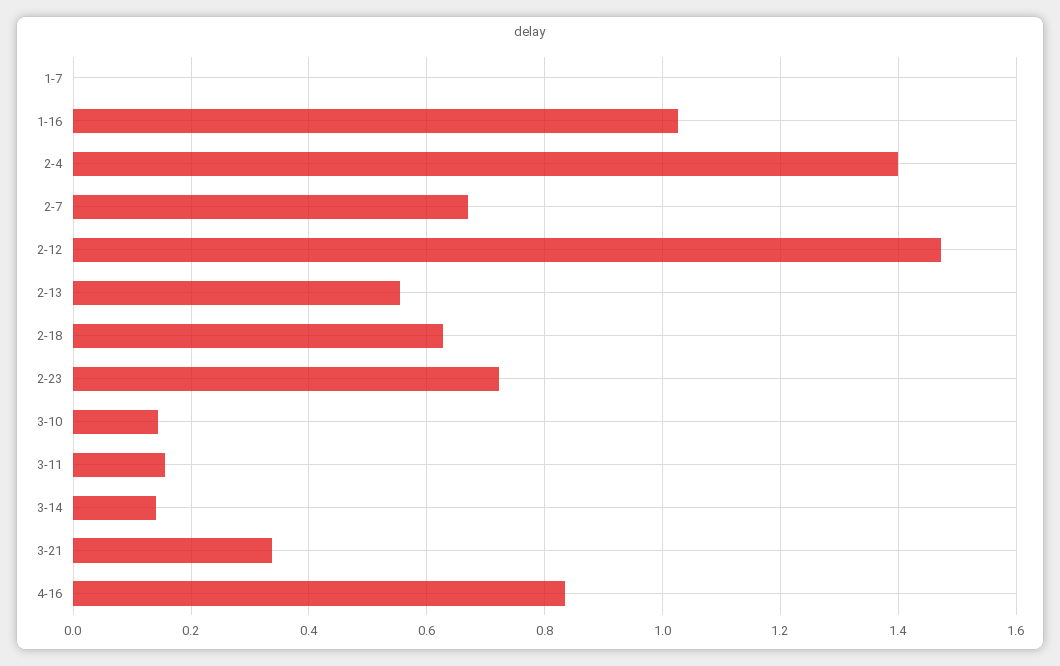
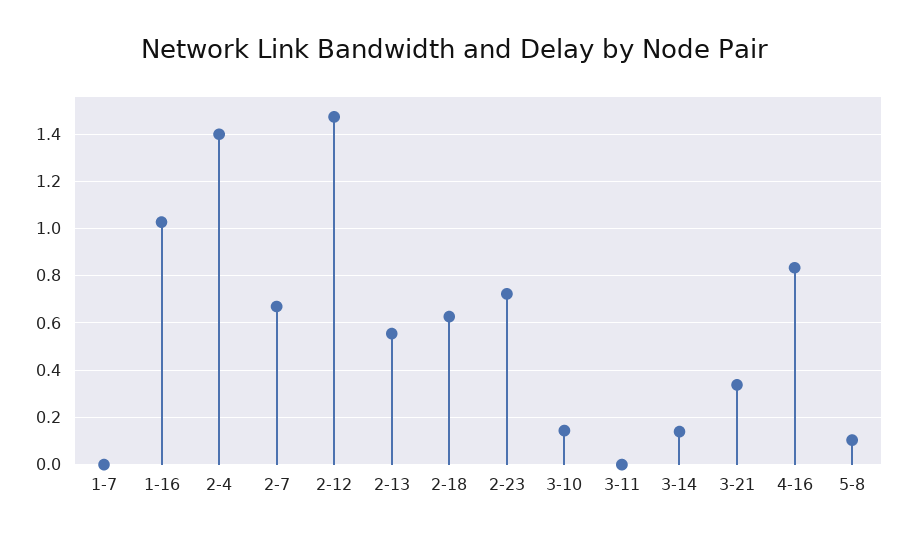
3-11: 0.16 -> 0
5-8: none -> 0.1

